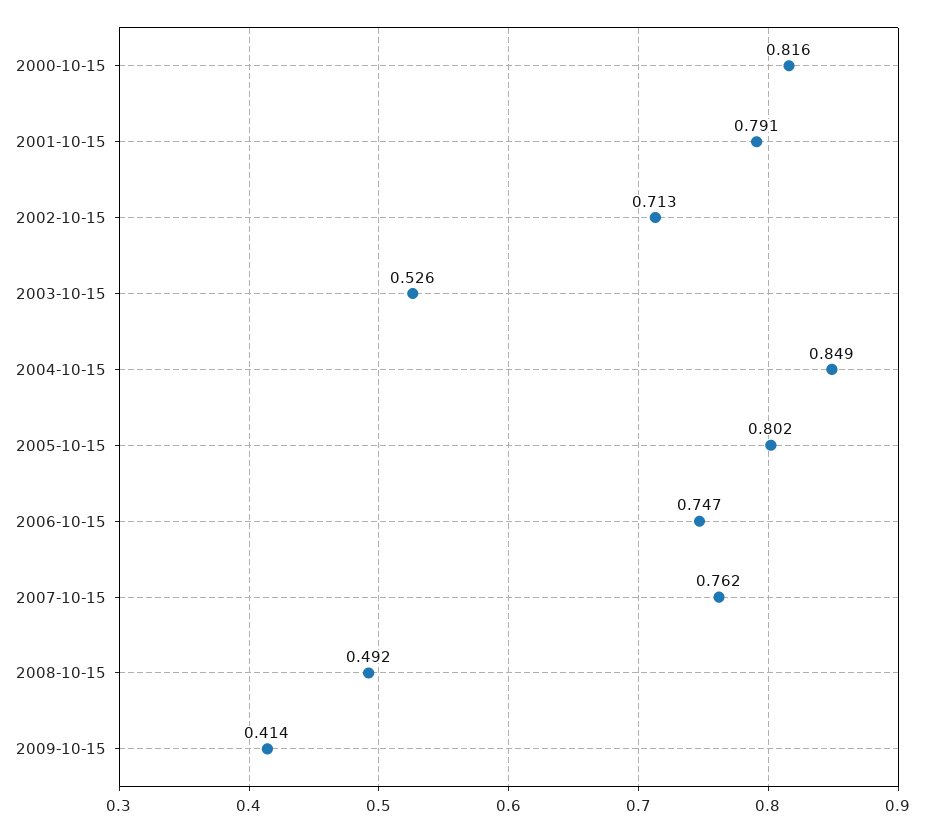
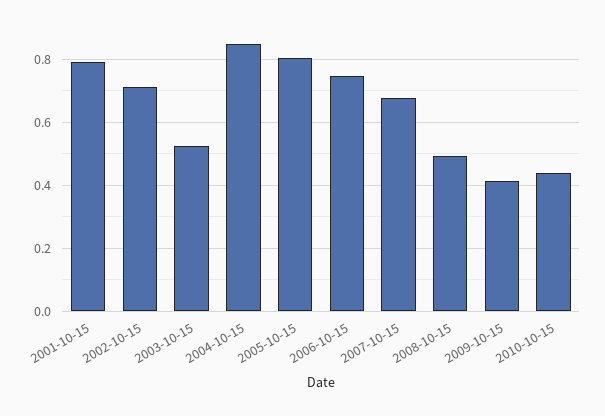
2000-10-15: 0.816 -> none
2007-10-15: 0.762 -> 0.68
2010-10-15: none -> 0.44

